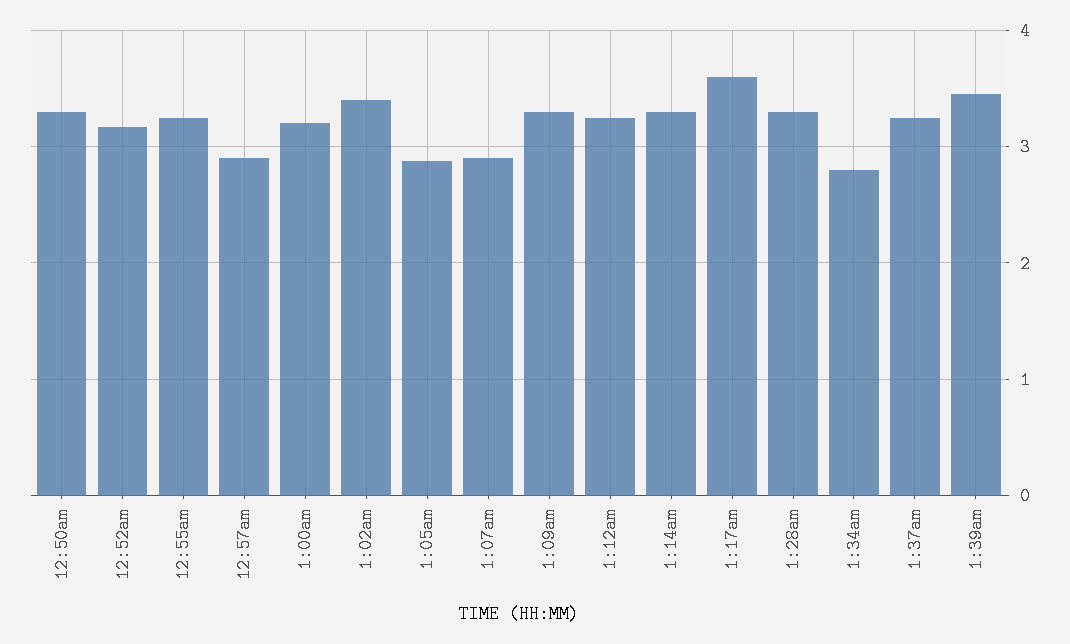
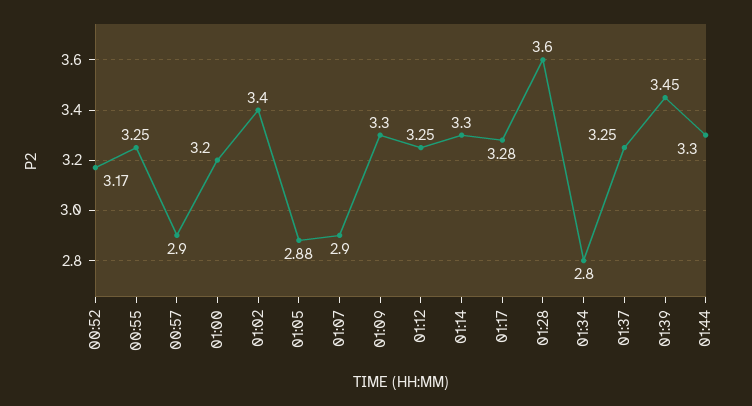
12:50am: 3.3 -> none
1:17am: 3.6 -> 3.28
1:28am: 3.3 -> 3.6
01:44: none -> 3.3

